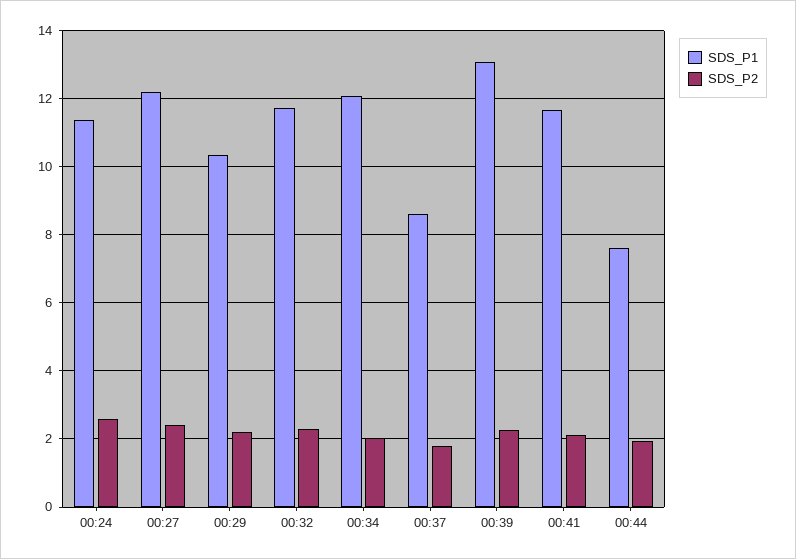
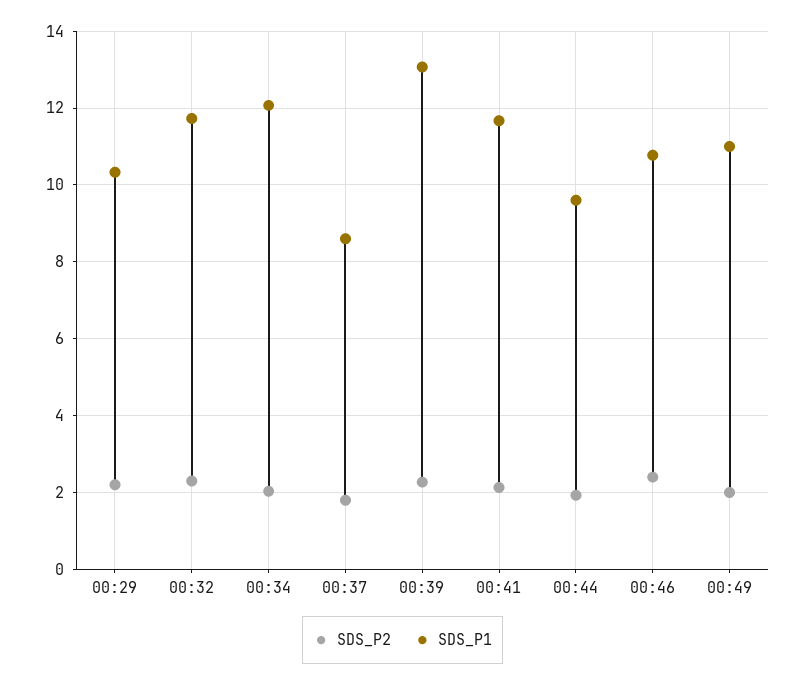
SDS_P1, 00:24: 11.4 -> none
SDS_P2, 00:24: 2.6 -> none
SDS_P1, 00:27: 12.2 -> none
SDS_P2, 00:27: 2.4 -> none
SDS_P1, 00:44: 7.6 -> 9.6
SDS_P2, 00:46: none -> 2.4
SDS_P1, 00:46: none -> 10.8
SDS_P2, 00:49: none -> 2
SDS_P1, 00:49: none -> 11

